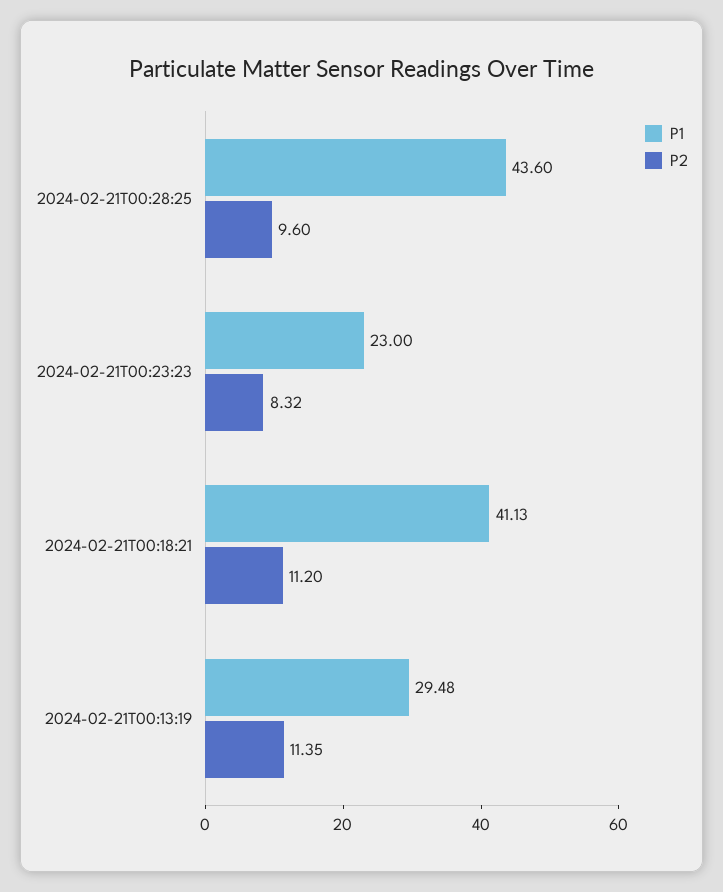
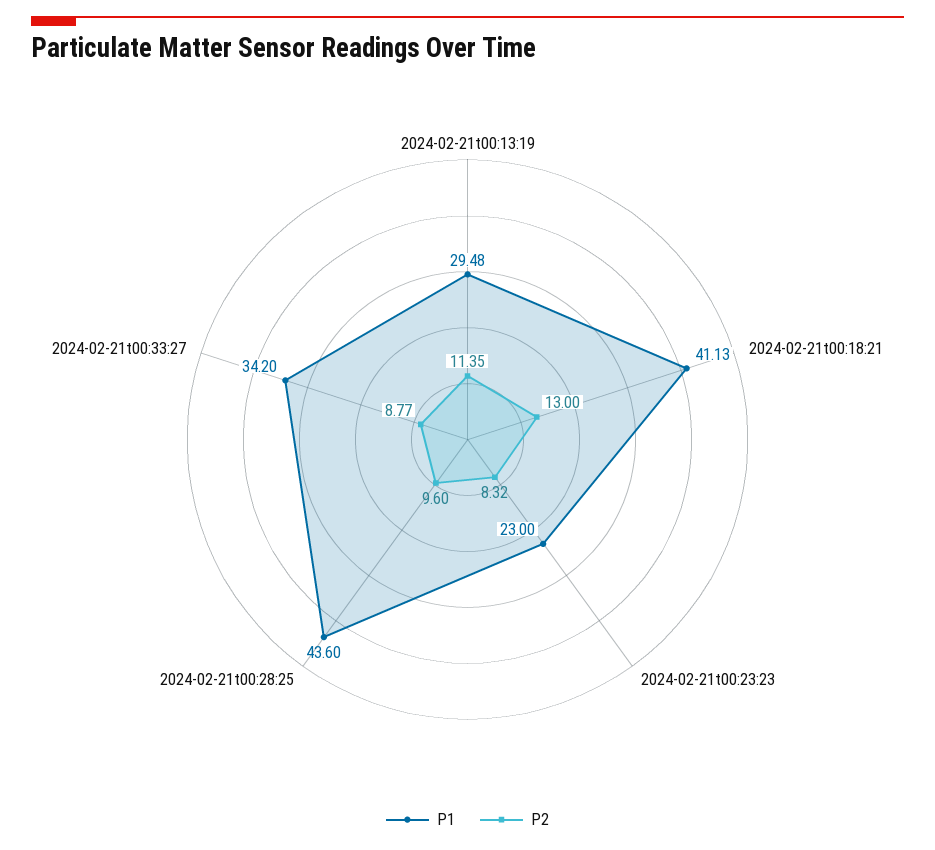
P2, 2024-02-21T00:18:21: 11.2 -> 13
P1, 2024-02-21t00:33:27: none -> 34.2
P2, 2024-02-21t00:33:27: none -> 8.77

